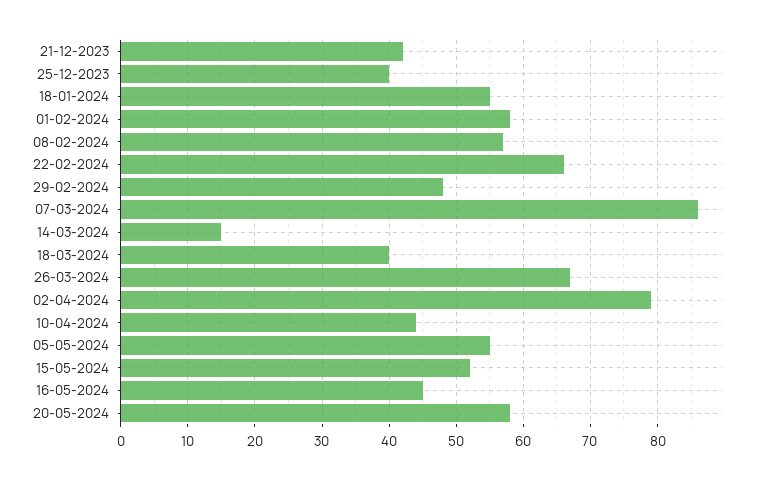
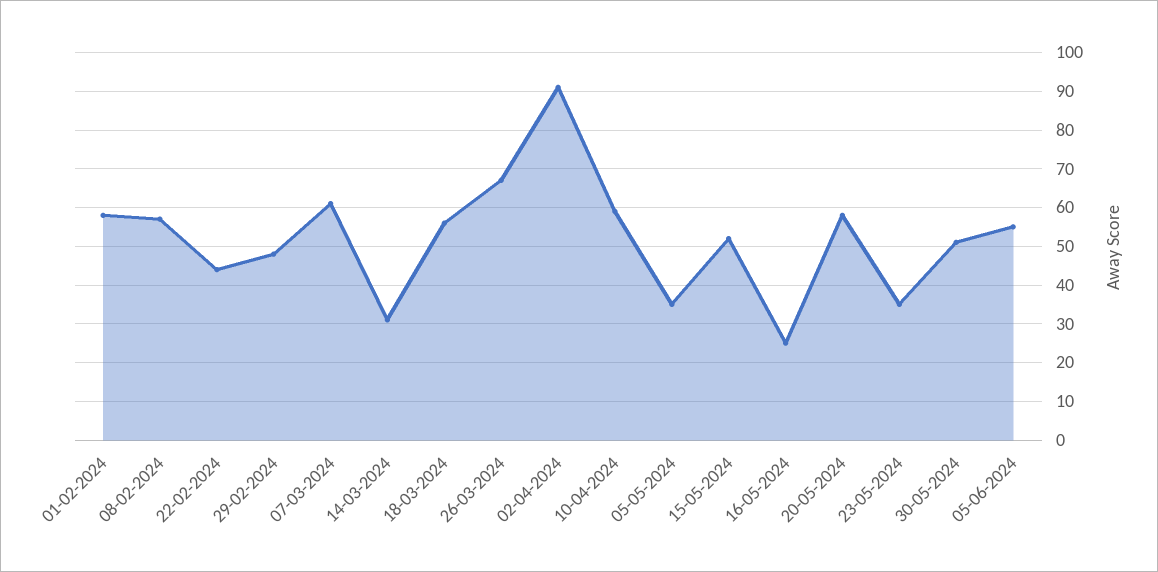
21-12-2023: 42 -> none
25-12-2023: 40 -> none
18-01-2024: 55 -> none
22-02-2024: 66 -> 45
07-03-2024: 86 -> 60
14-03-2024: 15 -> 30
18-03-2024: 40 -> 55
02-04-2024: 79 -> 90
10-04-2024: 44 -> 60
05-05-2024: 55 -> 35
16-05-2024: 45 -> 25
23-05-2024: none -> 35
30-05-2024: none -> 50
05-06-2024: none -> 55

